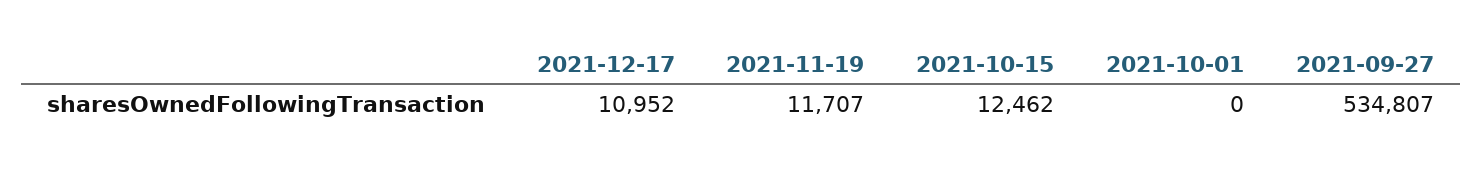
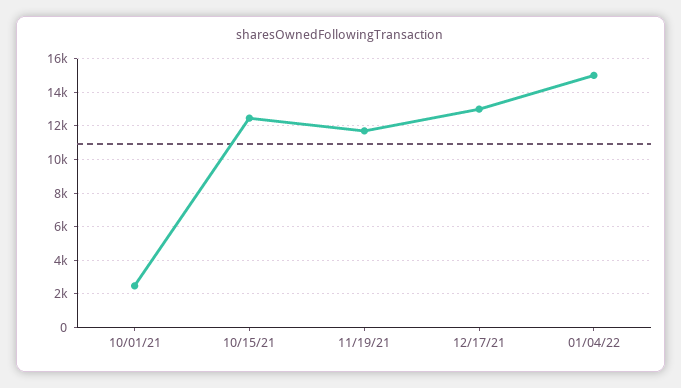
2021-12-17: 10952 -> 13000
2021-10-01: 0 -> 2500
2021-09-27: 534807 -> none
01/04/22: none -> 15000

